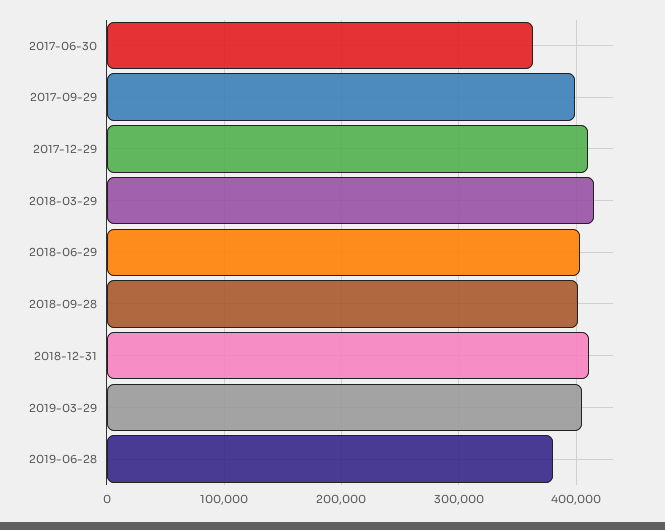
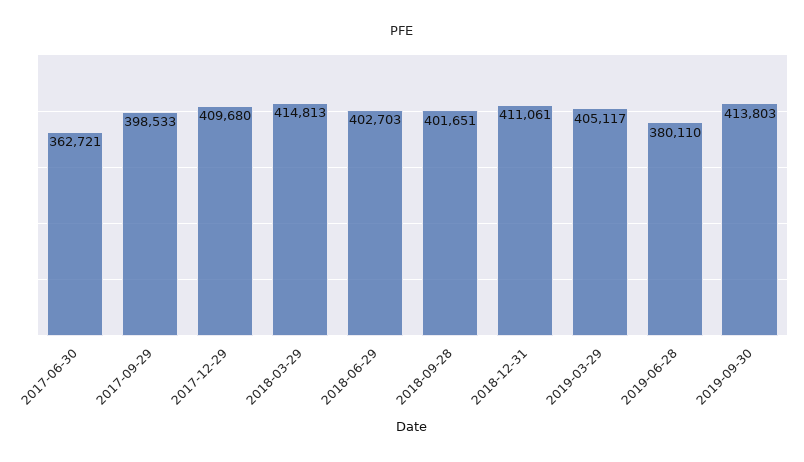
2019-09-30: none -> 413803

